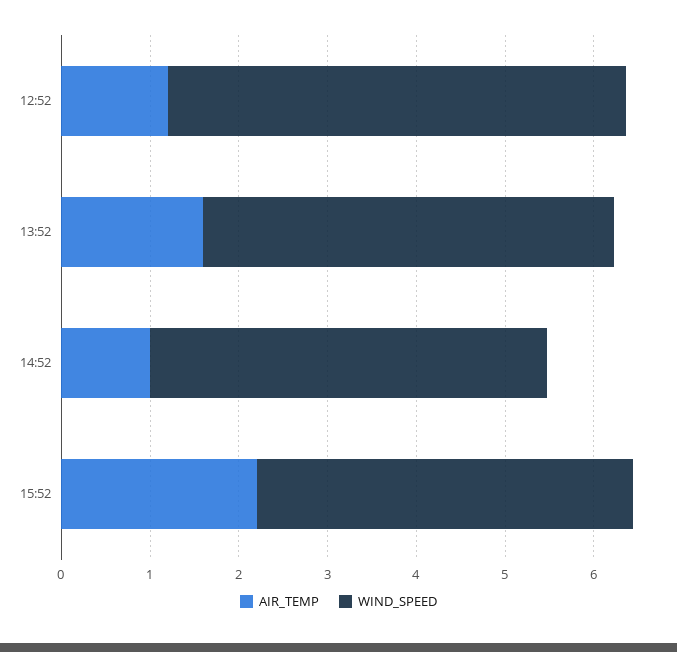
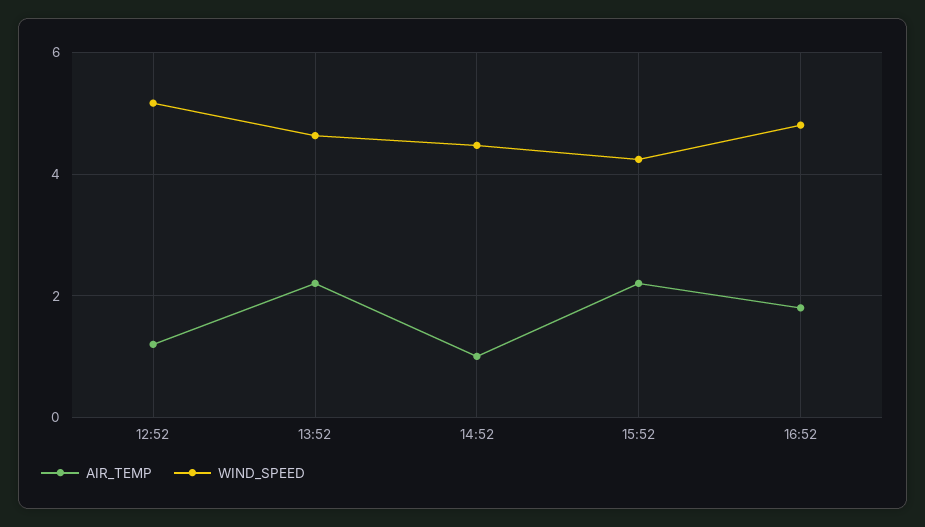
AIR_TEMP, 13:52: 1.6 -> 2.2
AIR_TEMP, 16:52: none -> 1.8
WIND_SPEED, 16:52: none -> 4.8

